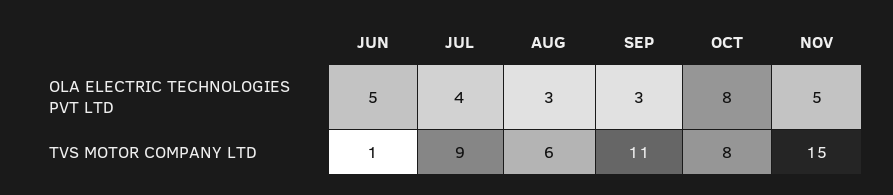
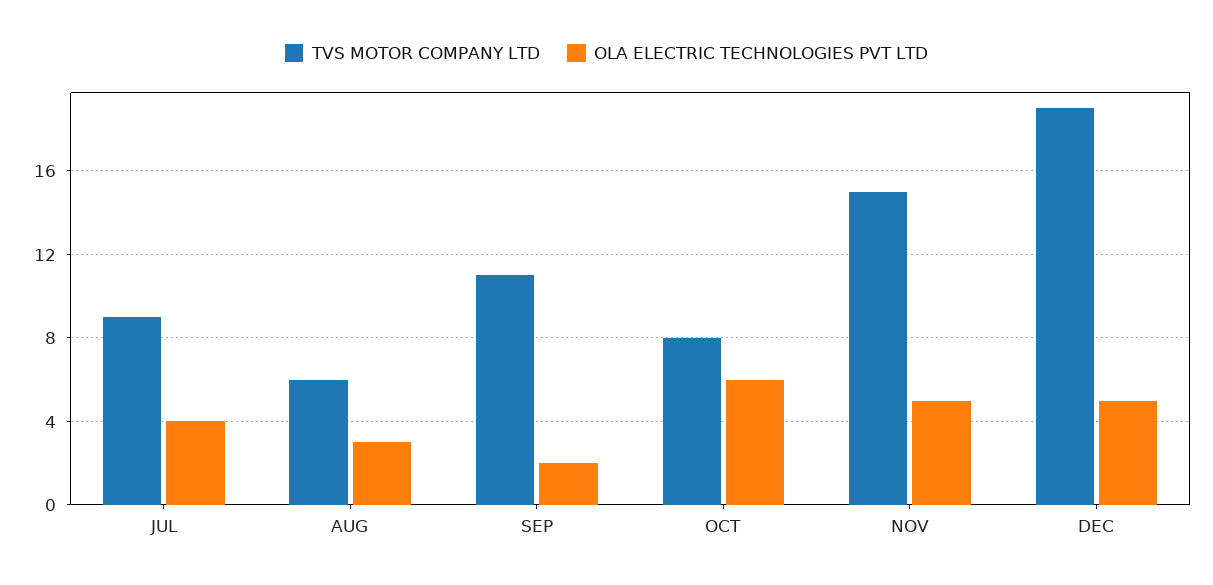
OLA ELECTRIC TECHNOLOGIES PVT LTD, JUN: 5 -> none
OLA ELECTRIC TECHNOLOGIES PVT LTD, SEP: 3 -> 2
OLA ELECTRIC TECHNOLOGIES PVT LTD, OCT: 8 -> 6
TVS MOTOR COMPANY LTD, JUN: 1 -> none
TVS MOTOR COMPANY LTD, DEC: none -> 19
OLA ELECTRIC TECHNOLOGIES PVT LTD, DEC: none -> 5

